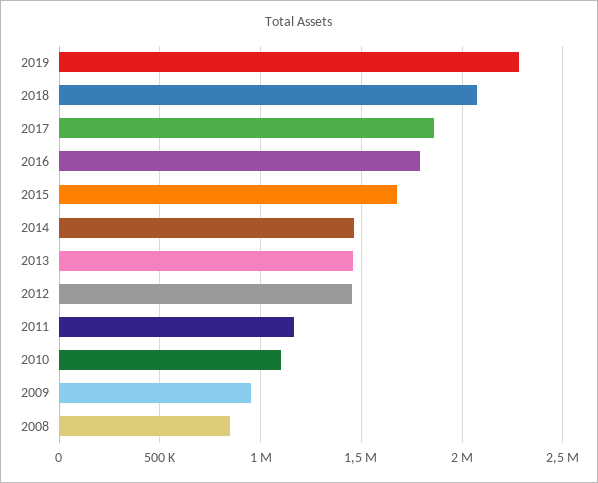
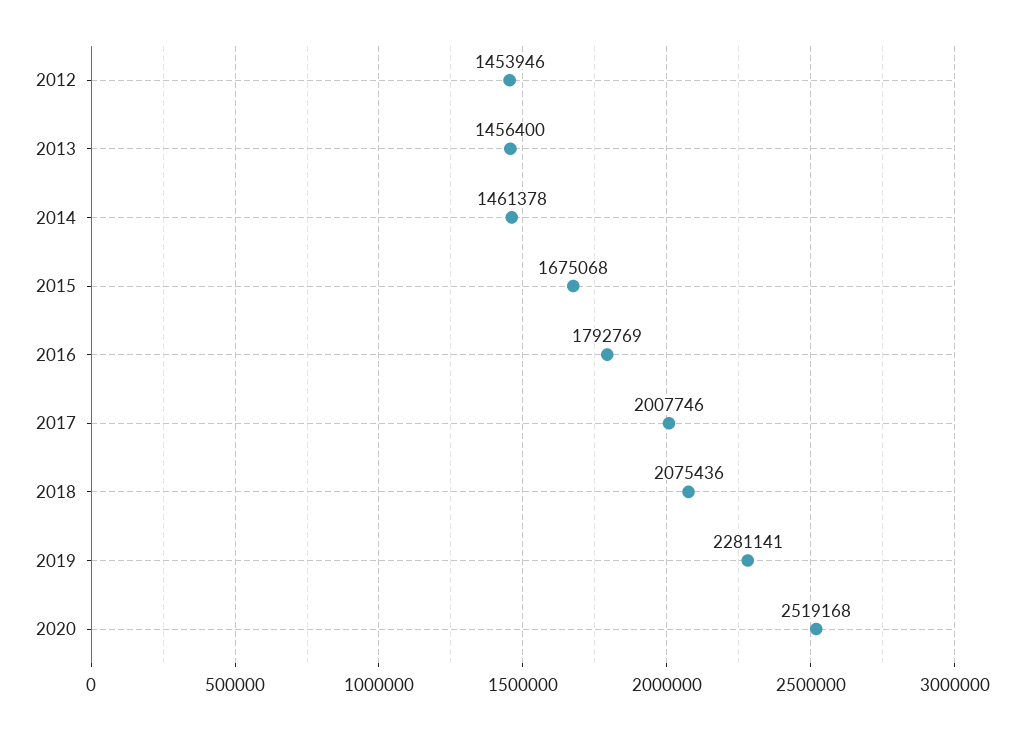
2017: 1850000 -> 2007746
2011: 1150000 -> none
2010: 1100000 -> none
2009: 950000 -> none
2008: 850000 -> none
2020: none -> 2519168

